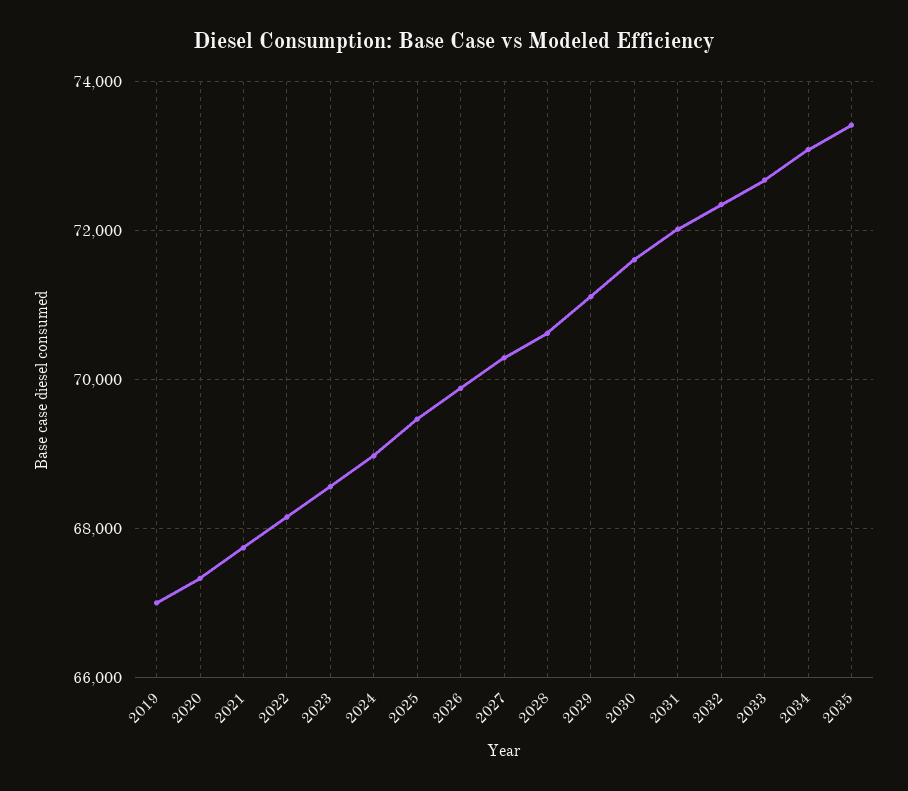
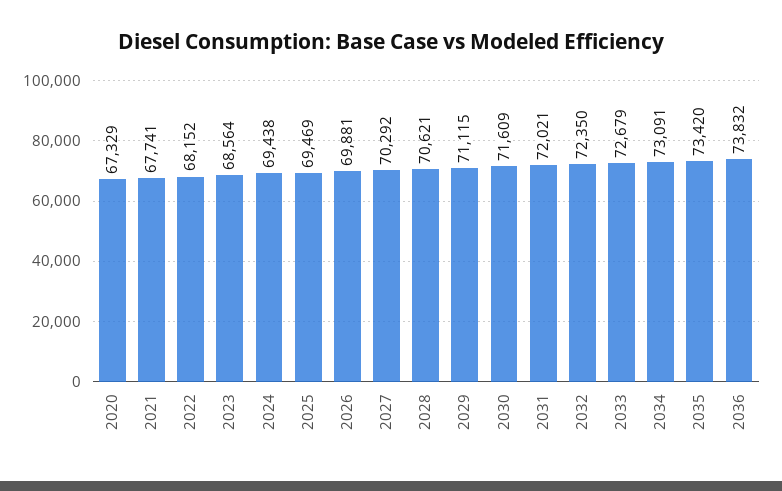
2019: 67000 -> none
2024: 69000 -> 69438
2036: none -> 73832

